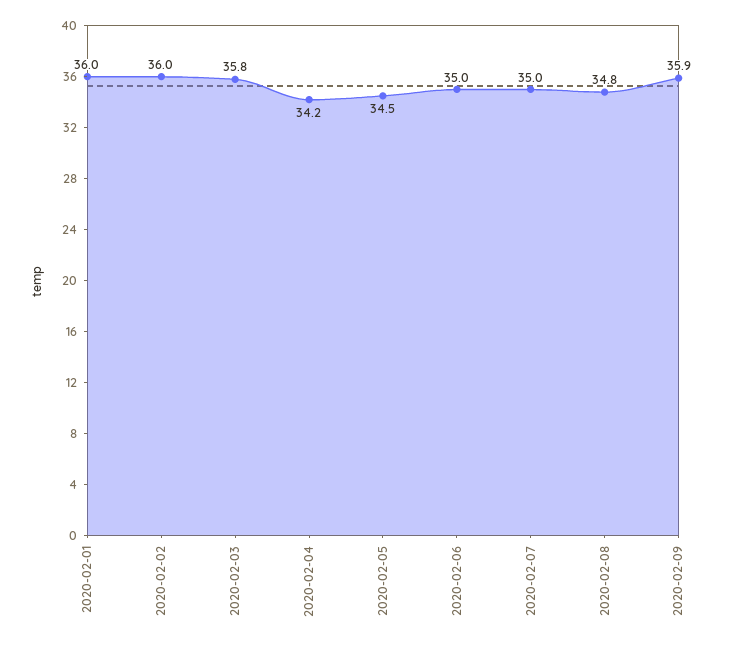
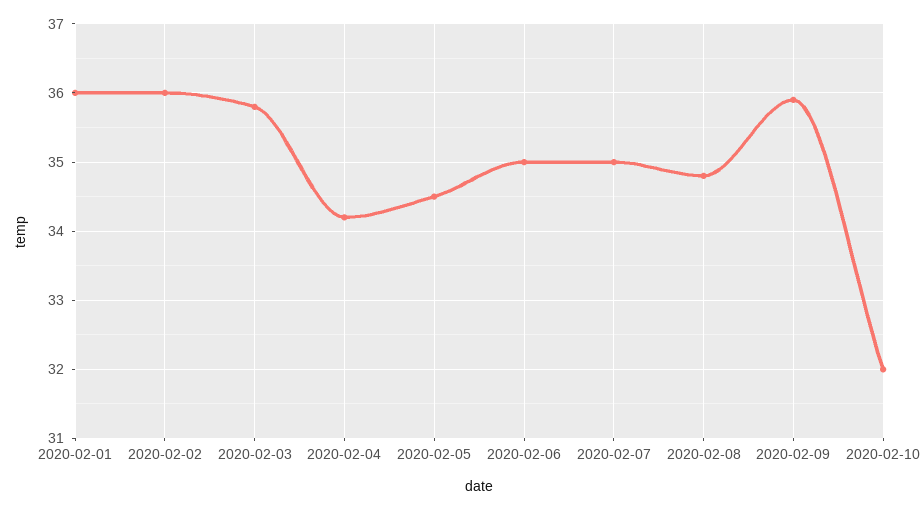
2020-02-10: none -> 32

